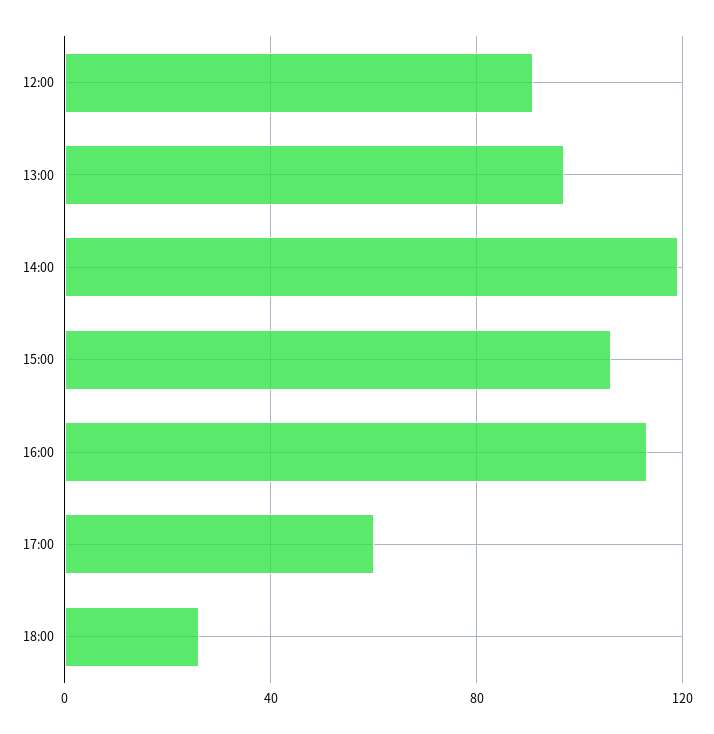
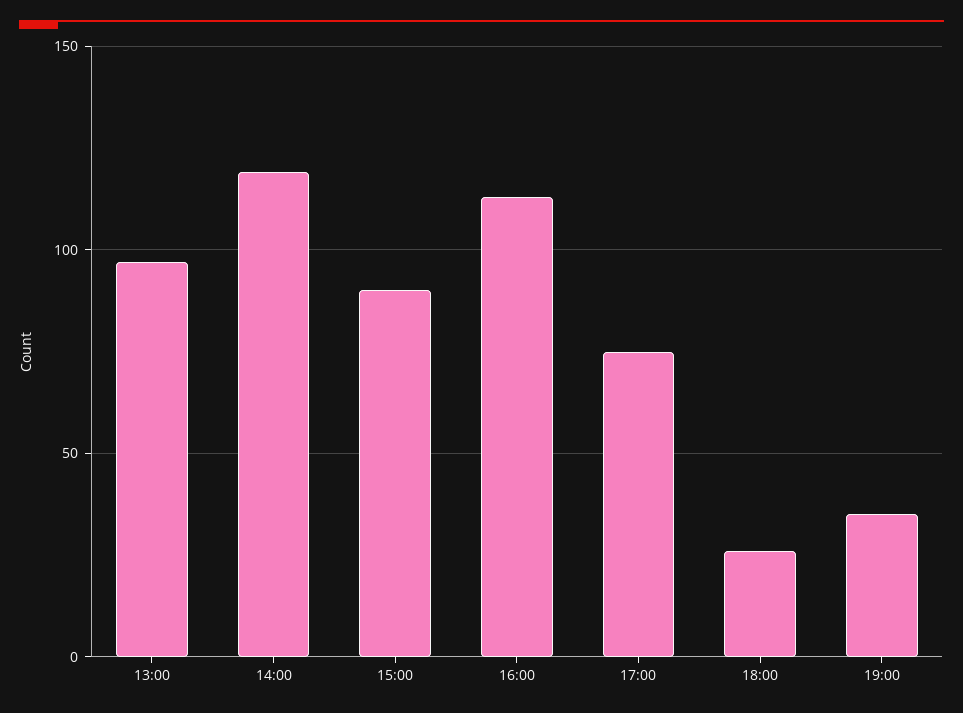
12:00: 90 -> none
15:00: 105 -> 90
17:00: 60 -> 75
19:00: none -> 35

